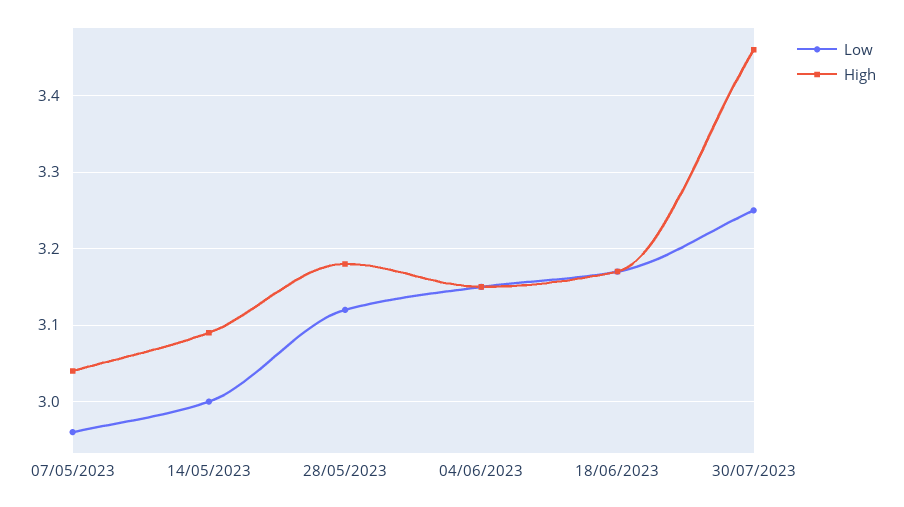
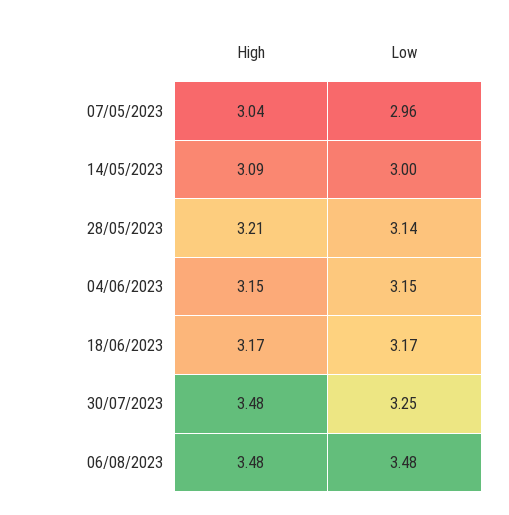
Low, 28/05/2023: 3.12 -> 3.14
High, 28/05/2023: 3.18 -> 3.21
High, 30/07/2023: 3.46 -> 3.48
High, 06/08/2023: none -> 3.48
Low, 06/08/2023: none -> 3.48

